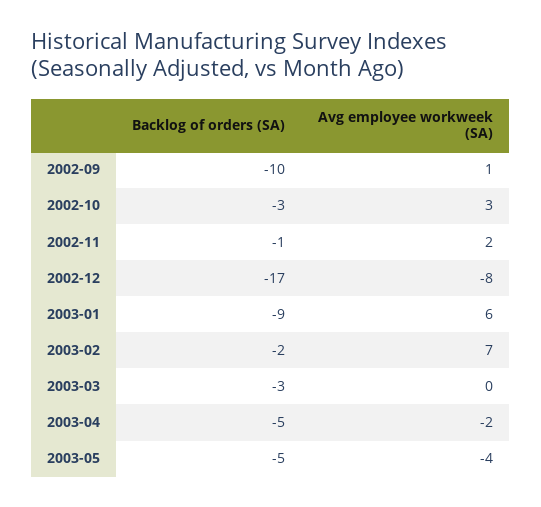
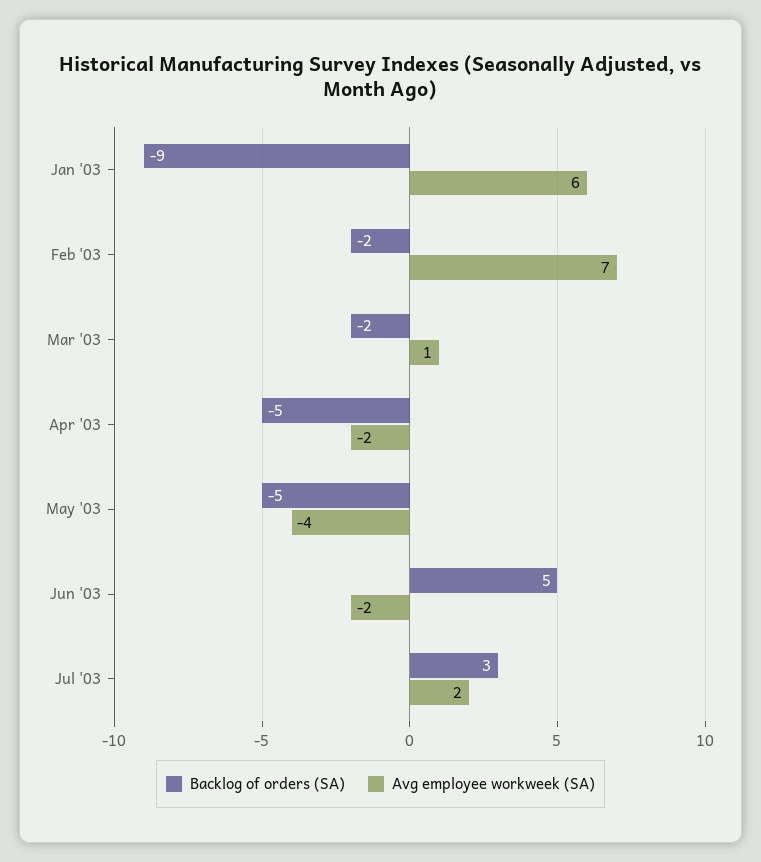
Backlog of orders (SA), 2002-09: -10 -> none
Avg employee workweek (SA), 2002-09: 1 -> none
Backlog of orders (SA), 2002-10: -3 -> none
Avg employee workweek (SA), 2002-10: 3 -> none
Backlog of orders (SA), 2002-11: -1 -> none
Avg employee workweek (SA), 2002-11: 2 -> none
Backlog of orders (SA), 2002-12: -17 -> none
Avg employee workweek (SA), 2002-12: -8 -> none
Backlog of orders (SA), 2003-03: -3 -> -2
Avg employee workweek (SA), 2003-03: 0 -> 1
Backlog of orders (SA), Jun '03: none -> 5
Avg employee workweek (SA), Jun '03: none -> -2
Backlog of orders (SA), Jul '03: none -> 3
Avg employee workweek (SA), Jul '03: none -> 2

